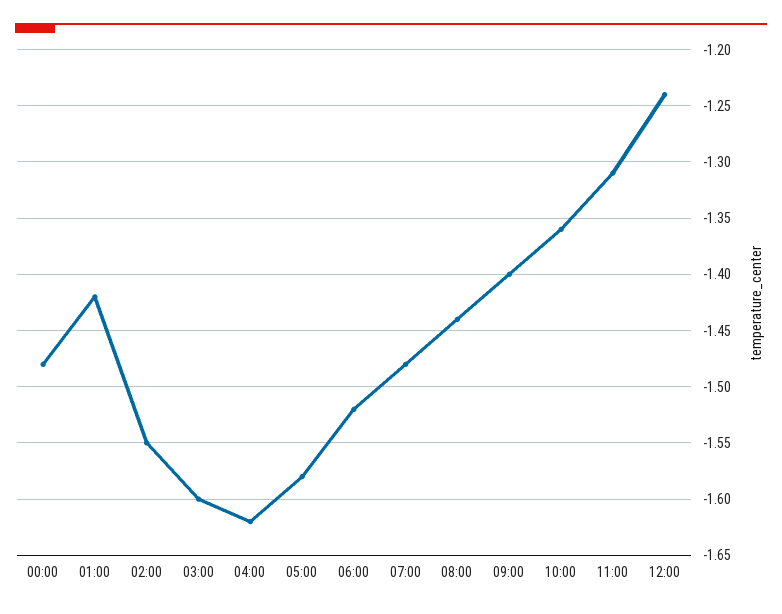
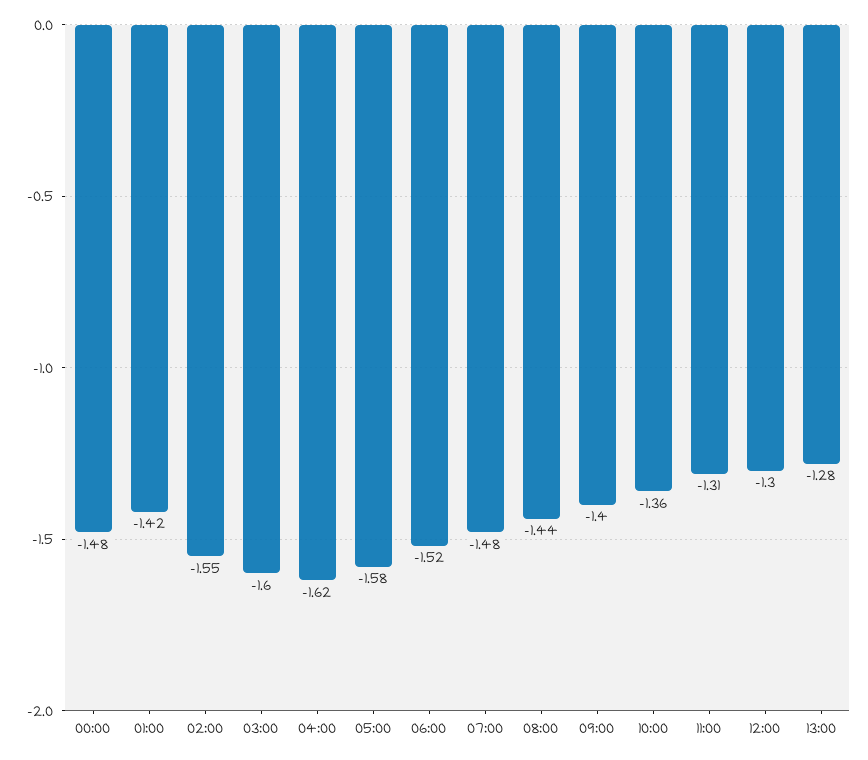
12:00: -1.24 -> -1.3
13:00: none -> -1.28

